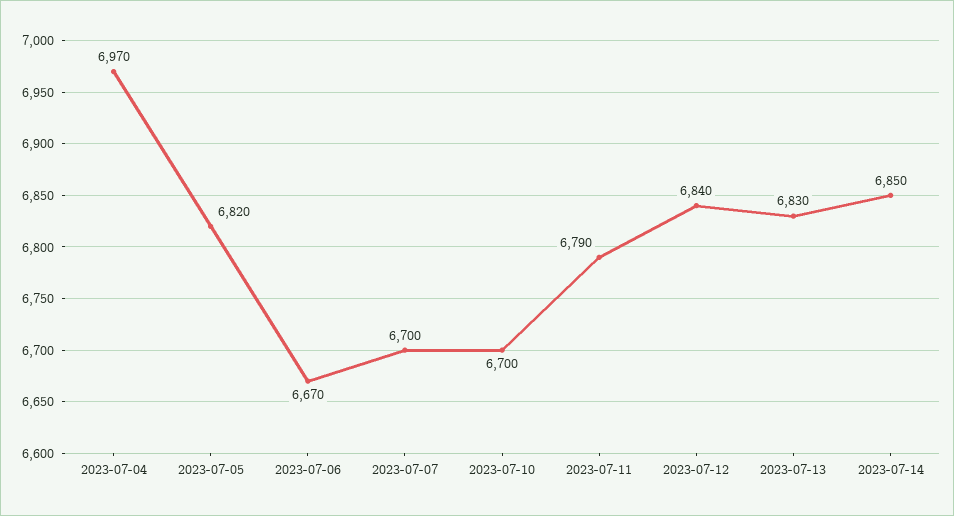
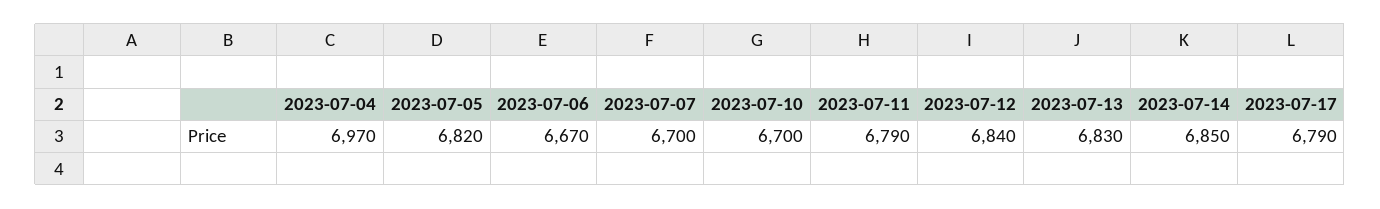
2023-07-17: none -> 6790

